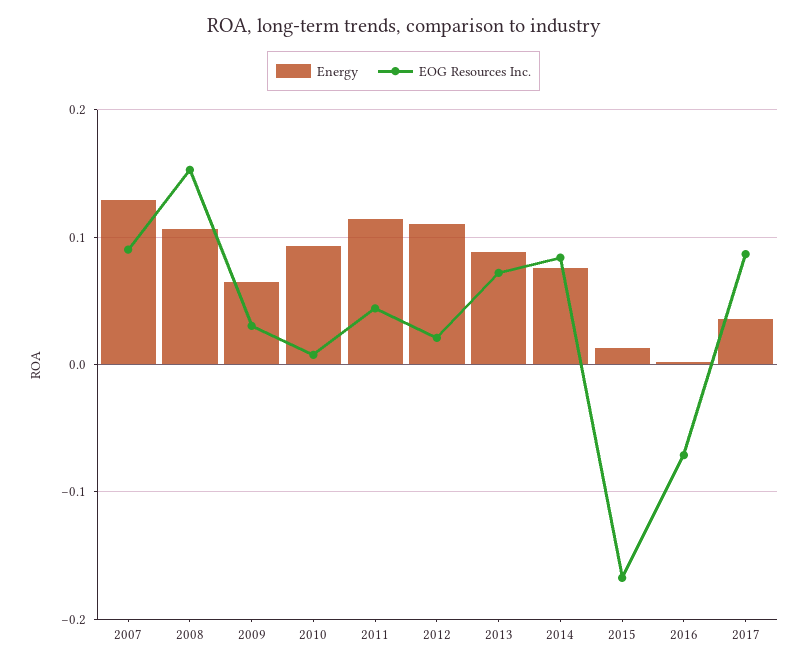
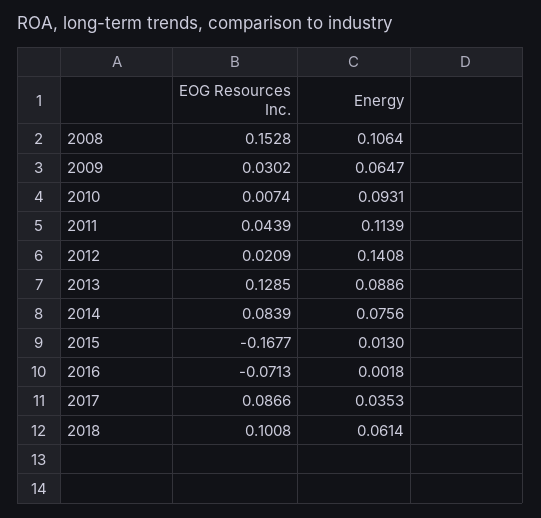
Energy, 2007: 0.13 -> none
EOG Resources Inc., 2007: 0.09 -> none
Energy, 2012: 0.11 -> 0.1408
EOG Resources Inc., 2013: 0.07 -> 0.1285
EOG Resources Inc., 2018: none -> 0.1008
Energy, 2018: none -> 0.0614

